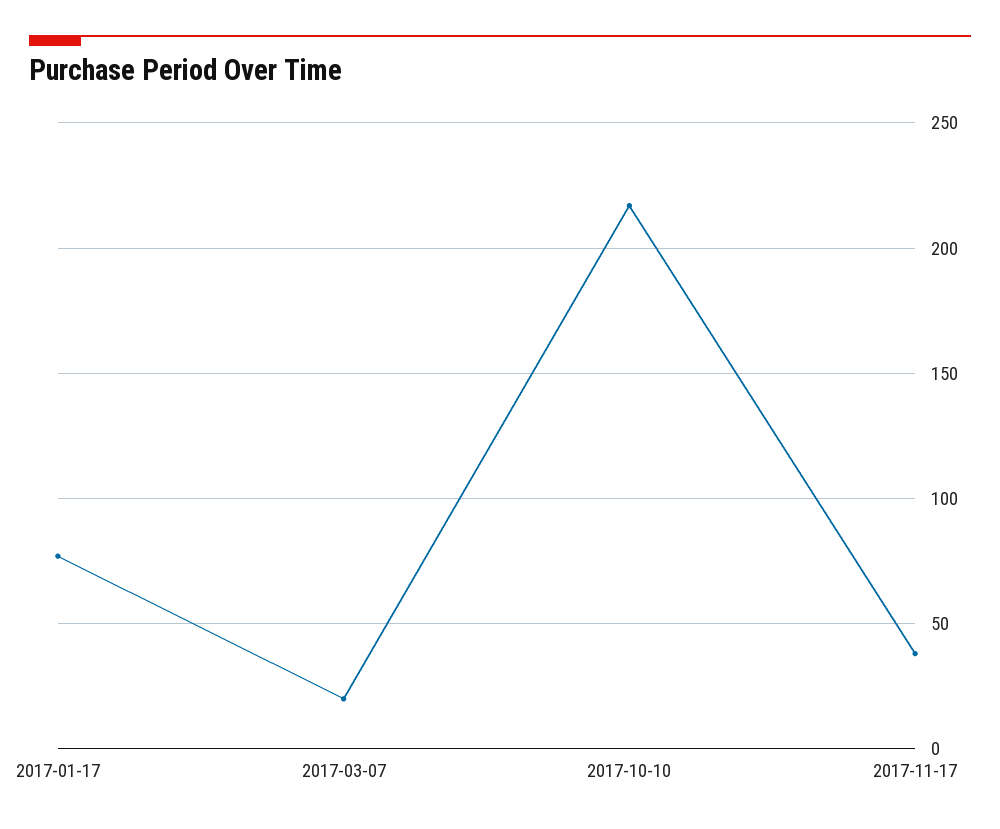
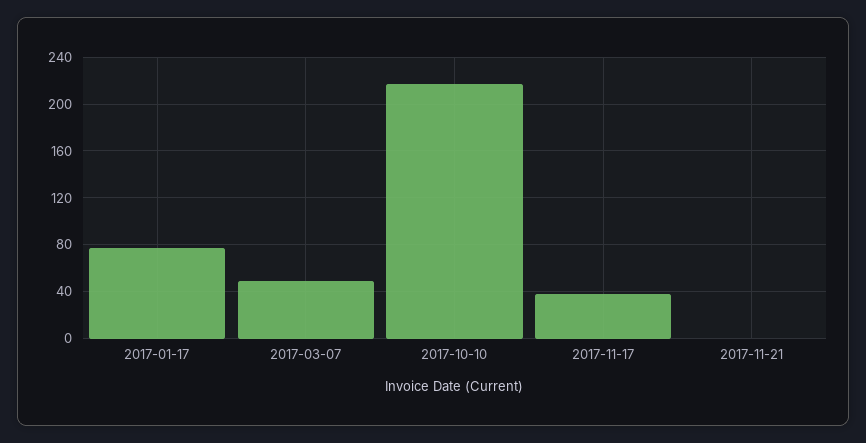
2017-03-07: 20 -> 50
2017-11-21: none -> 0

